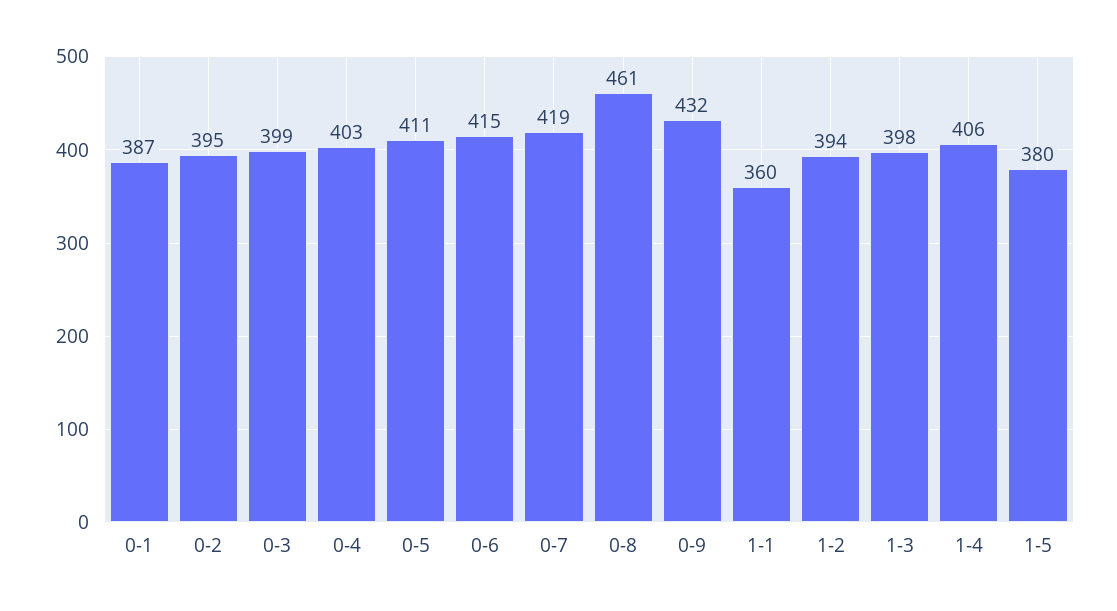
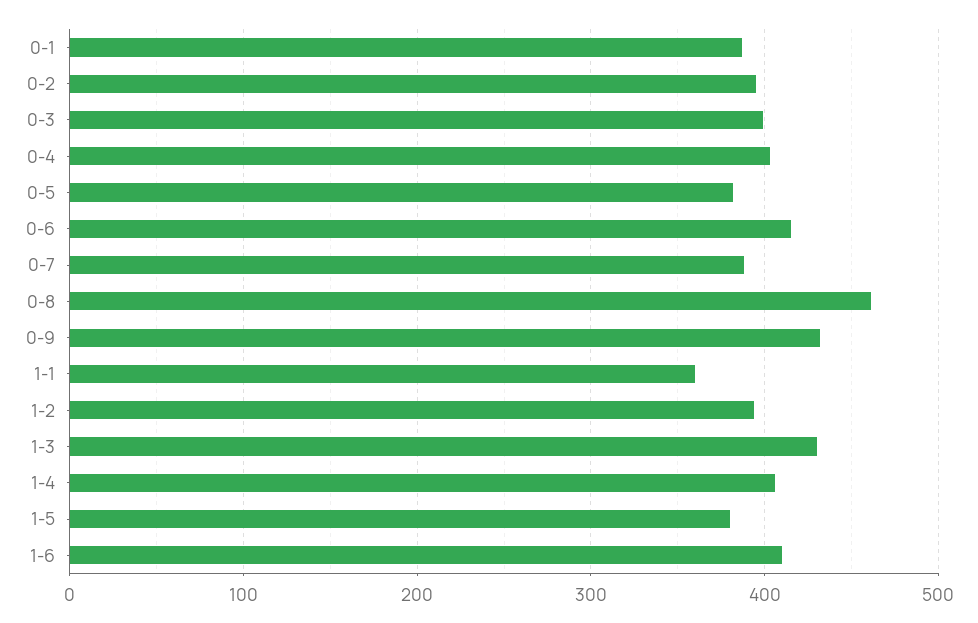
0-5: 411 -> 380
0-7: 419 -> 390
1-3: 398 -> 430
1-6: none -> 410

